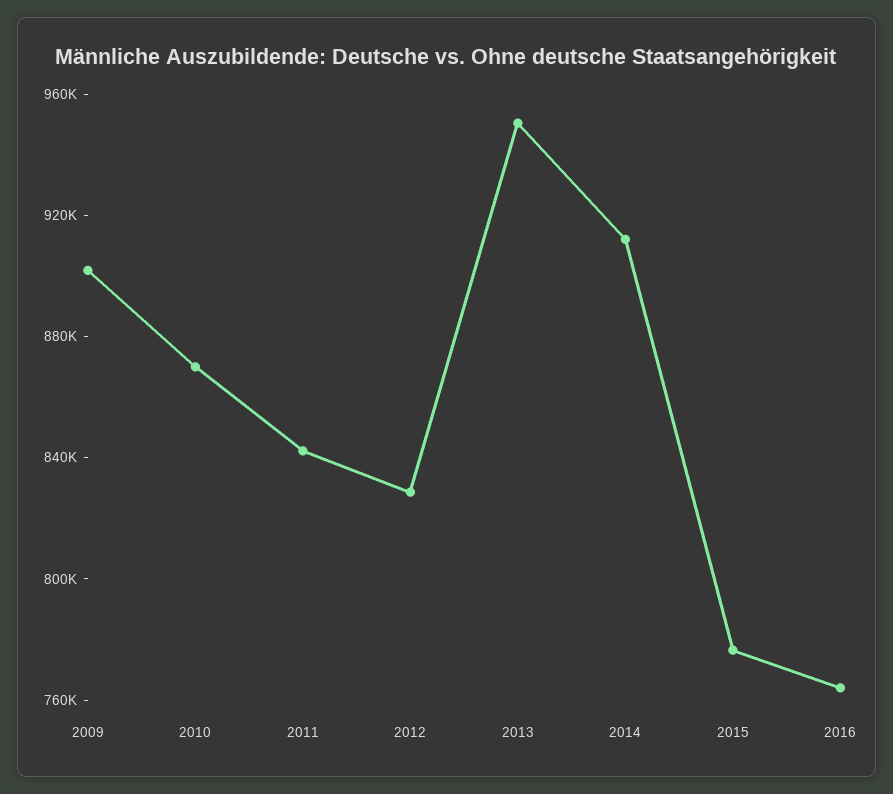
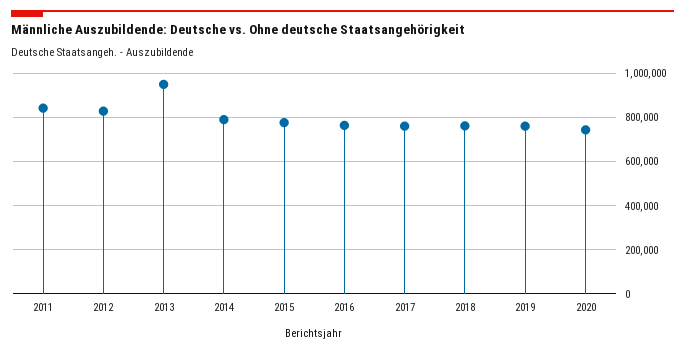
2009: 900000 -> none
2010: 870000 -> none
2014: 910000 -> 800000
2017: none -> 750000
2018: none -> 750000
2019: none -> 750000
2020: none -> 750000

